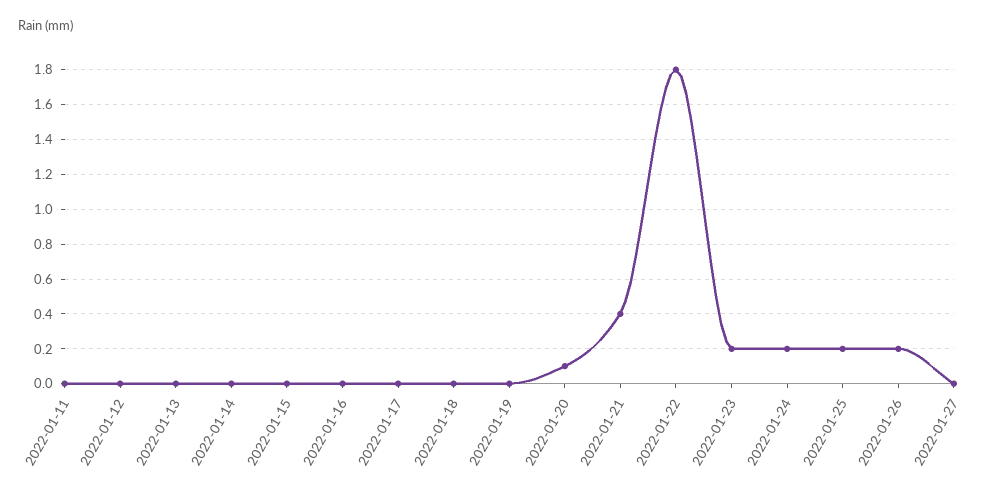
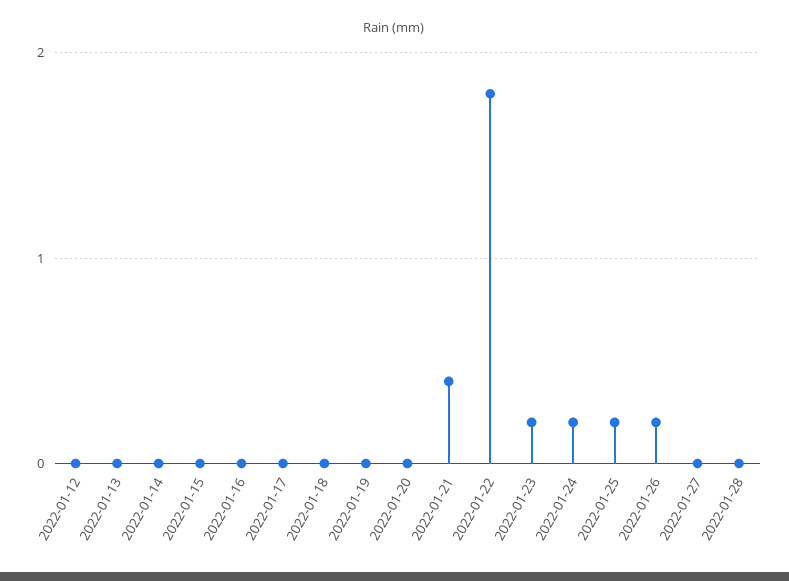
2022-01-11: 0 -> none
2022-01-20: 0.1 -> 0
2022-01-28: none -> 0

